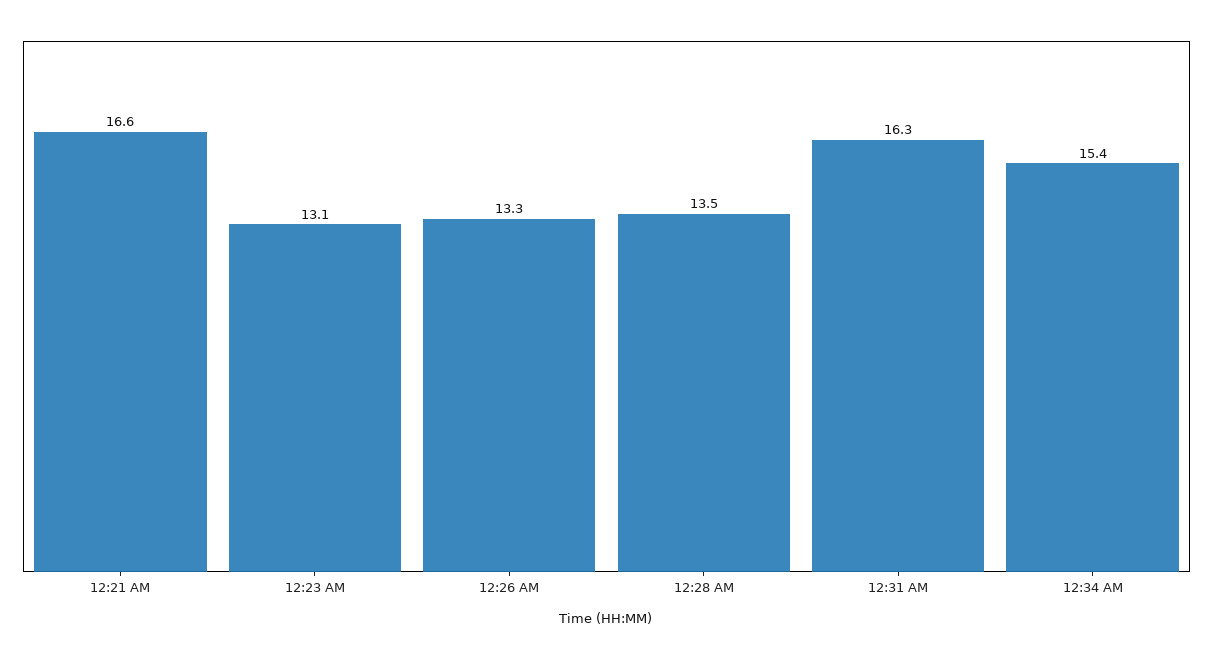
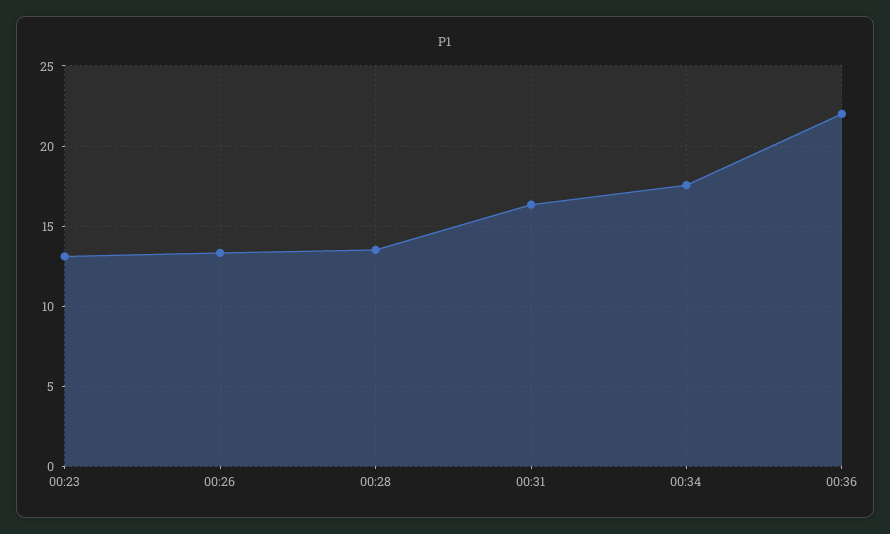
12:21 AM: 16.6 -> none
12:34 AM: 15.4 -> 17.5
00:36: none -> 22

